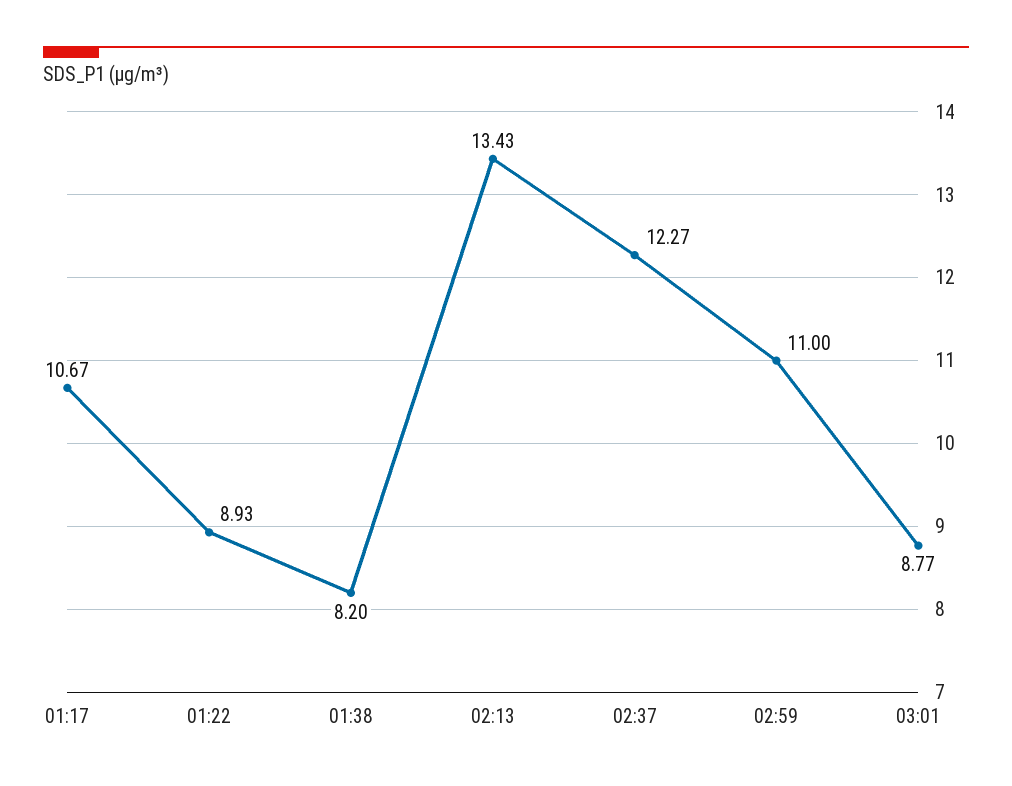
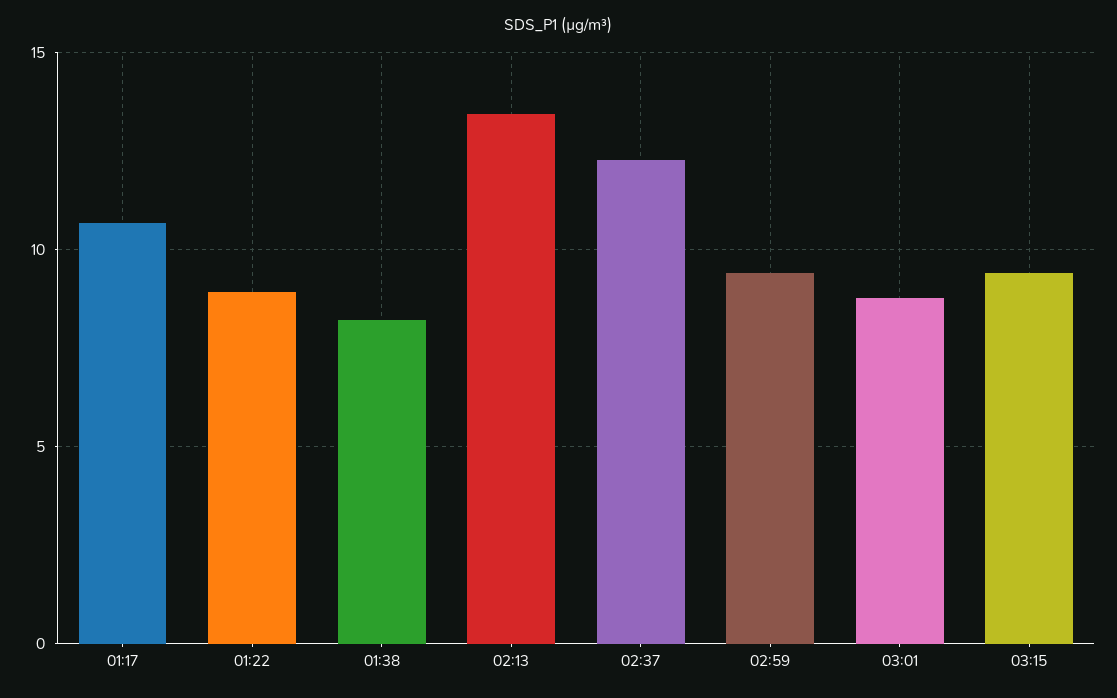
02:59: 11 -> 9.5
03:15: none -> 9.5

